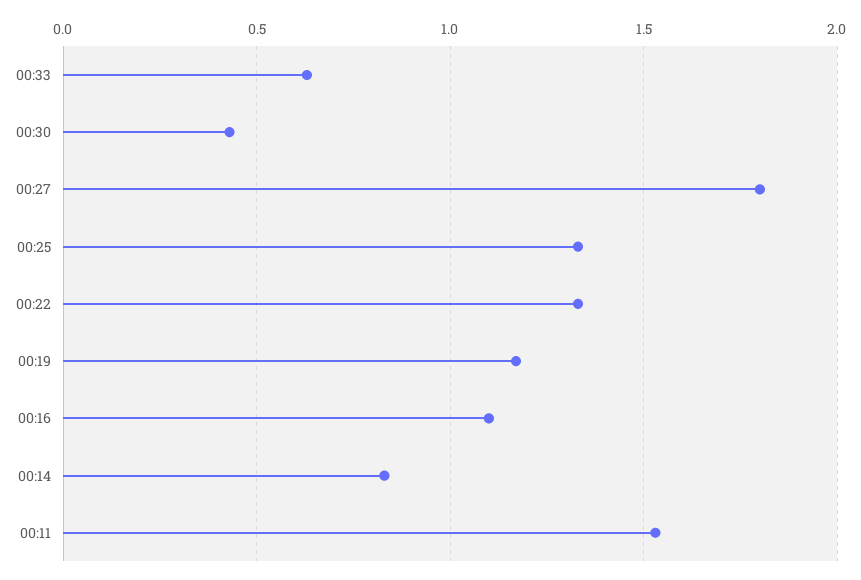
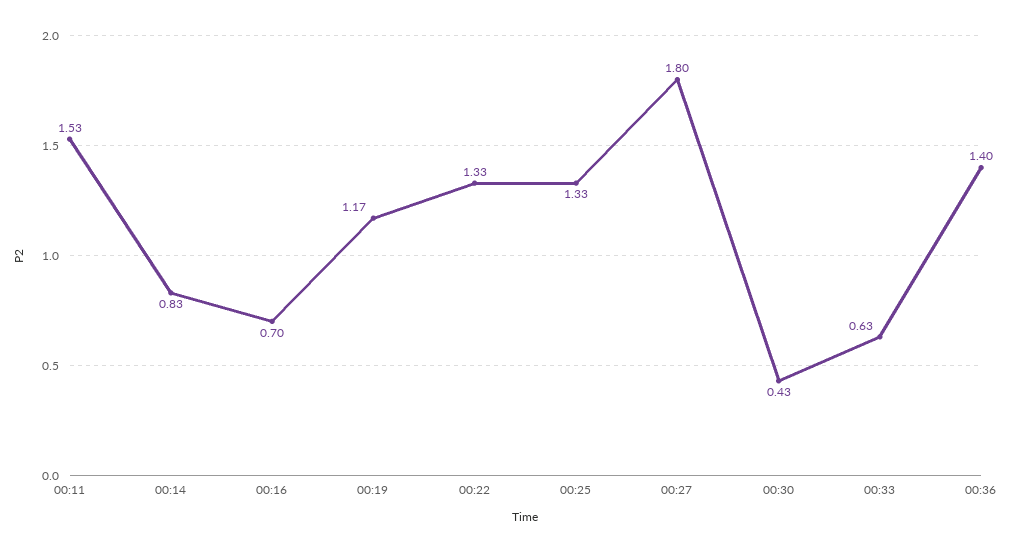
00:16: 1.1 -> 0.7
00:36: none -> 1.4

